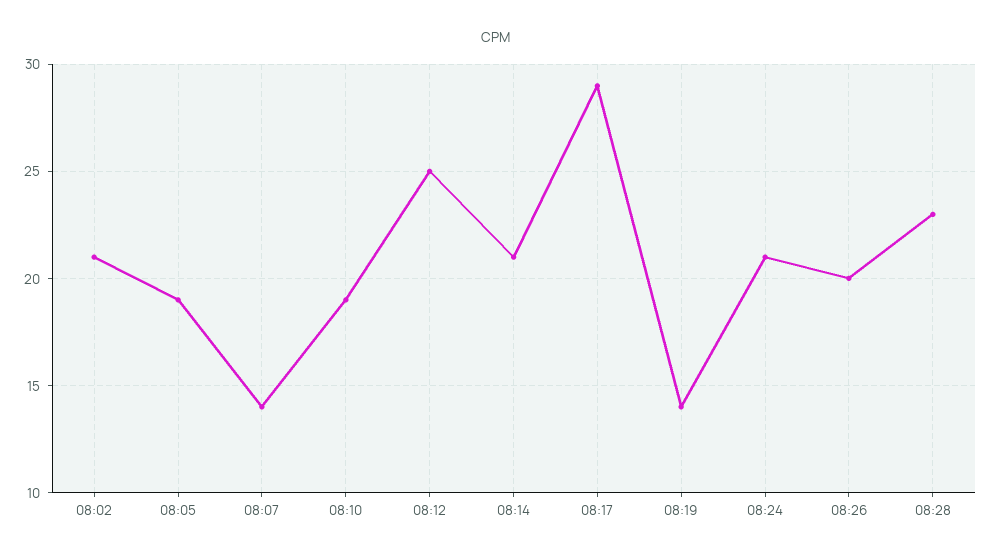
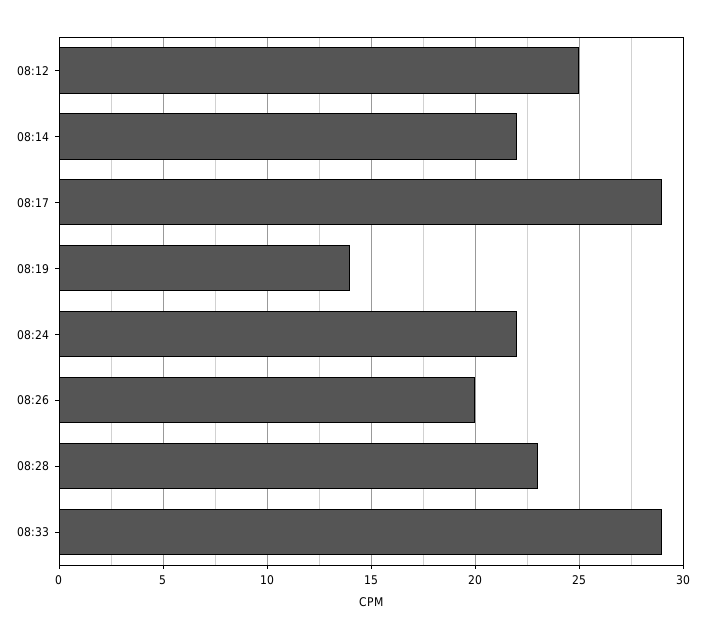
08:02: 21 -> none
08:05: 19 -> none
08:07: 14 -> none
08:10: 19 -> none
08:14: 21 -> 22
08:24: 21 -> 22
08:33: none -> 29

